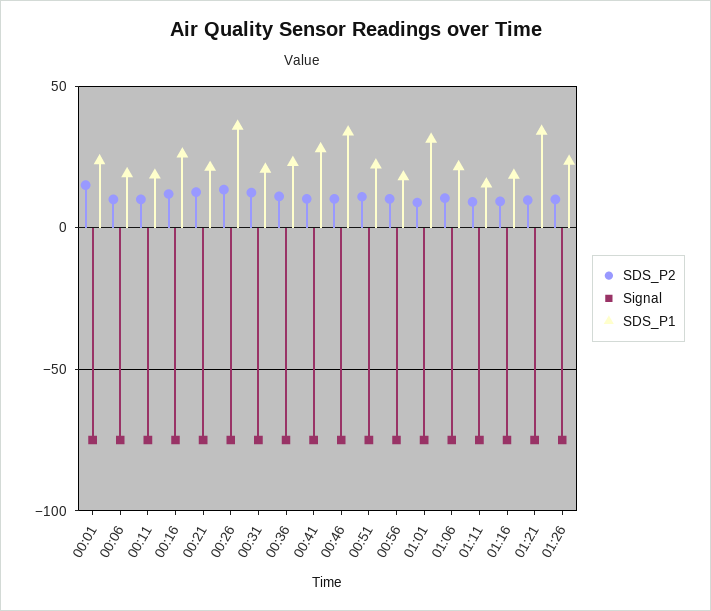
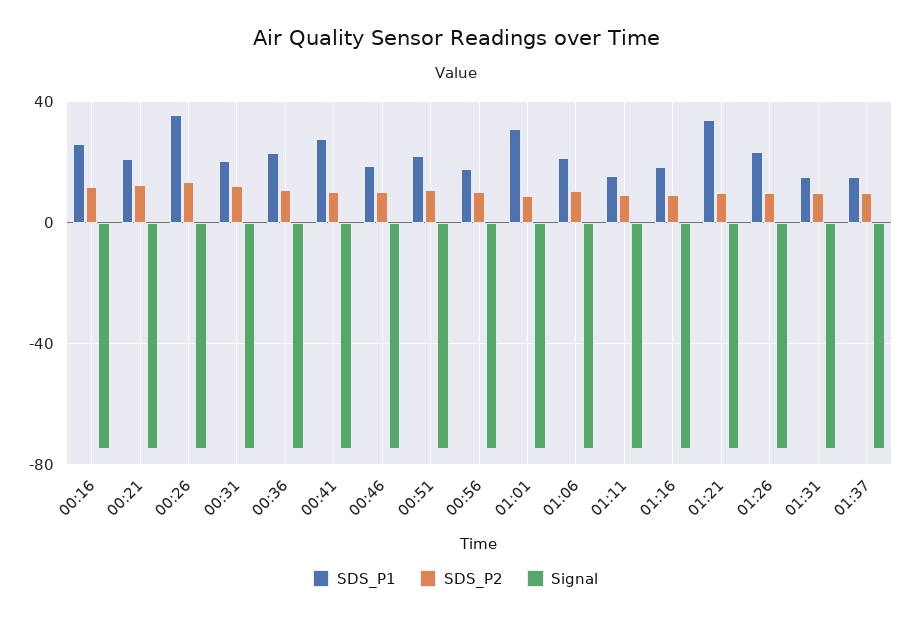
SDS_P2, 00:01: 15 -> none
Signal, 00:01: -75 -> none
SDS_P1, 00:01: 25 -> none
SDS_P2, 00:06: 10 -> none
Signal, 00:06: -75 -> none
SDS_P1, 00:06: 20 -> none
SDS_P2, 00:11: 10 -> none
Signal, 00:11: -75 -> none
SDS_P1, 00:11: 20 -> none
SDS_P1, 00:46: 35 -> 20
SDS_P1, 01:31: none -> 15
SDS_P2, 01:31: none -> 10
Signal, 01:31: none -> -75
SDS_P1, 01:37: none -> 15
SDS_P2, 01:37: none -> 10
Signal, 01:37: none -> -75

